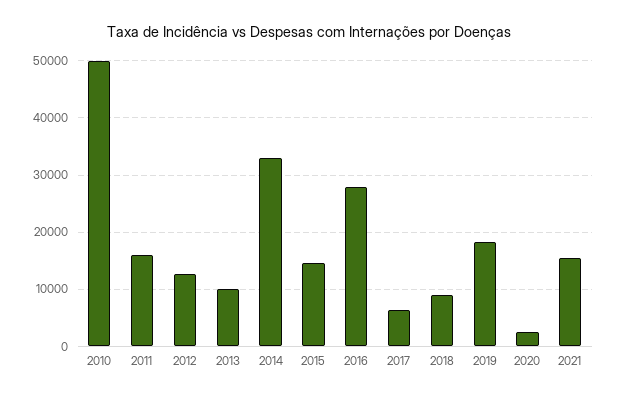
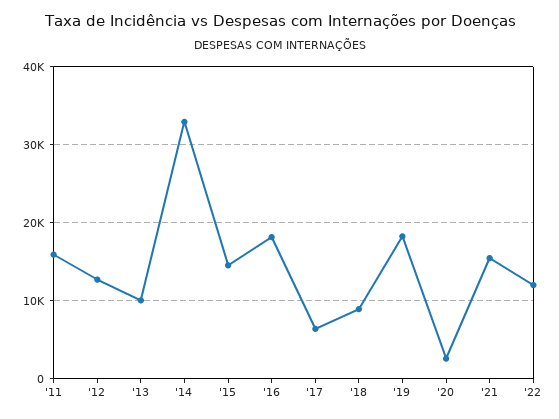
2010: 50000 -> none
2016: 28000 -> 18000
'22: none -> 12000

